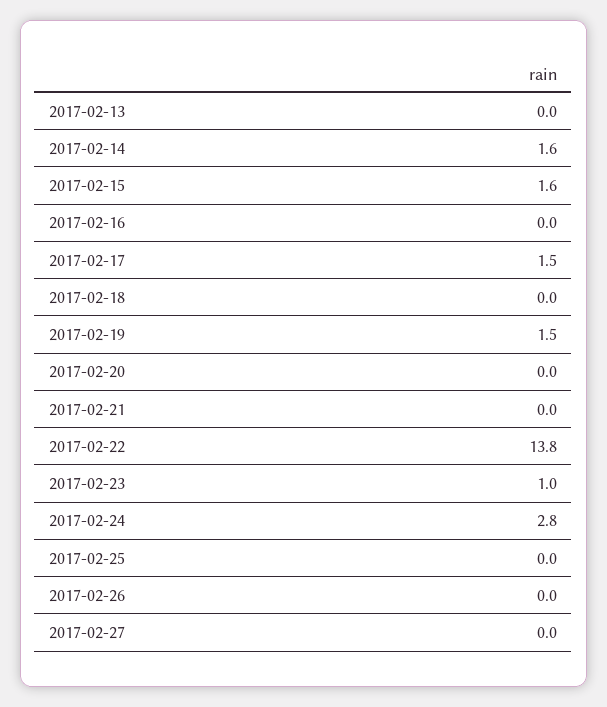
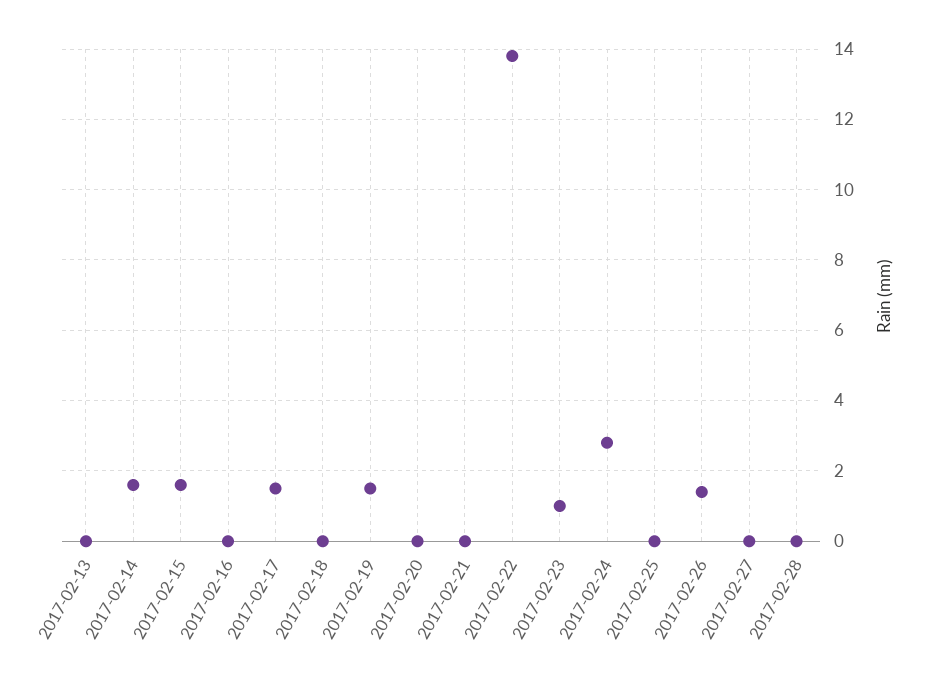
2017-02-26: 0 -> 1.5
2017-02-28: none -> 0

